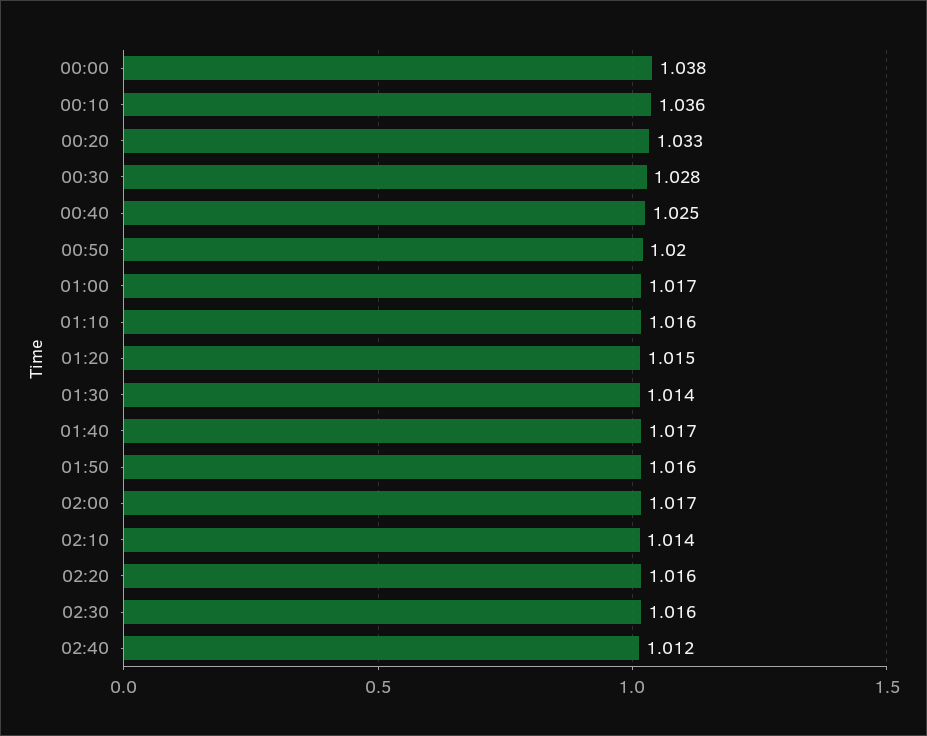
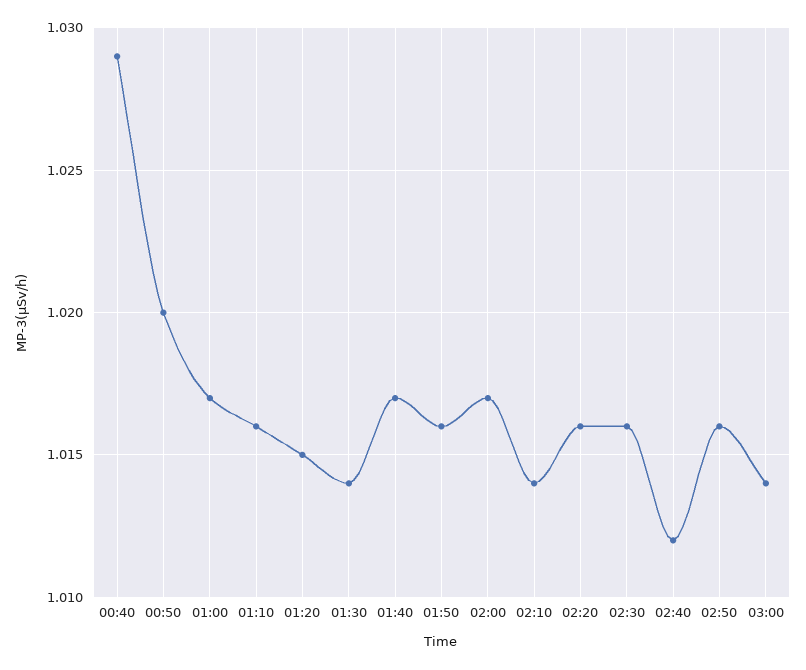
00:00: 1.038 -> none
00:10: 1.036 -> none
00:20: 1.033 -> none
00:30: 1.028 -> none
00:40: 1.025 -> 1.029
02:50: none -> 1.016
03:00: none -> 1.014

